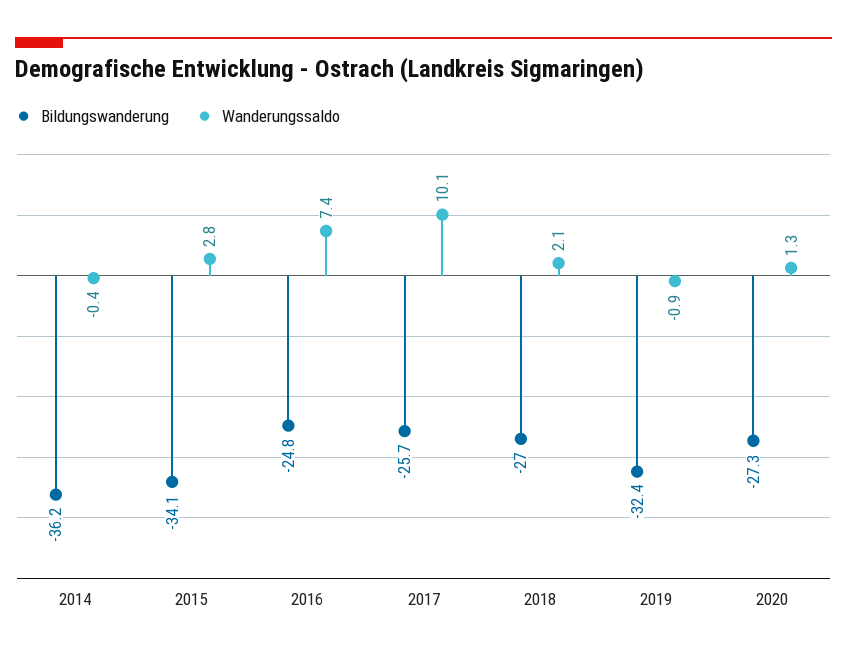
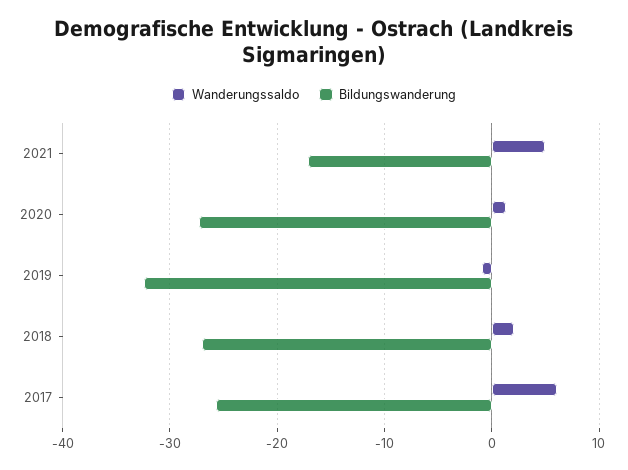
Bildungswanderung, 2014: -36.2 -> none
Wanderungssaldo, 2014: -0.4 -> none
Bildungswanderung, 2015: -34.1 -> none
Wanderungssaldo, 2015: 2.8 -> none
Bildungswanderung, 2016: -24.8 -> none
Wanderungssaldo, 2016: 7.4 -> none
Wanderungssaldo, 2017: 10.1 -> 6
Wanderungssaldo, 2021: none -> 5
Bildungswanderung, 2021: none -> -17

